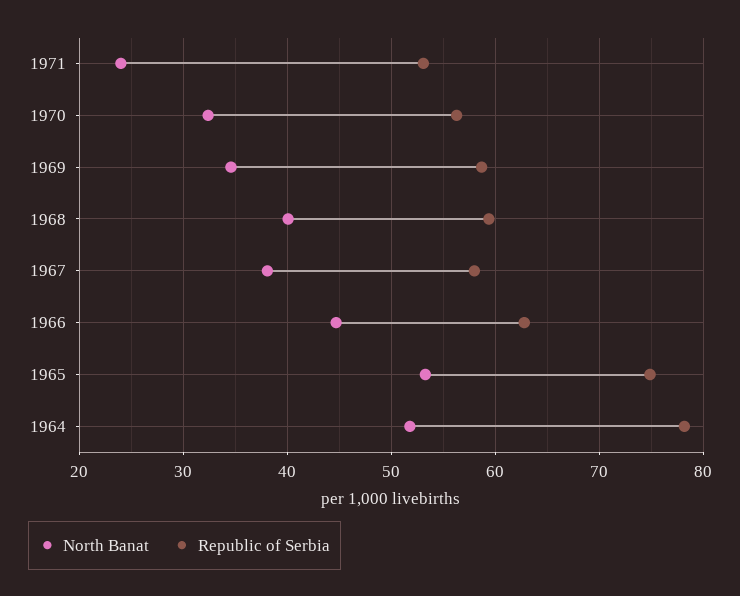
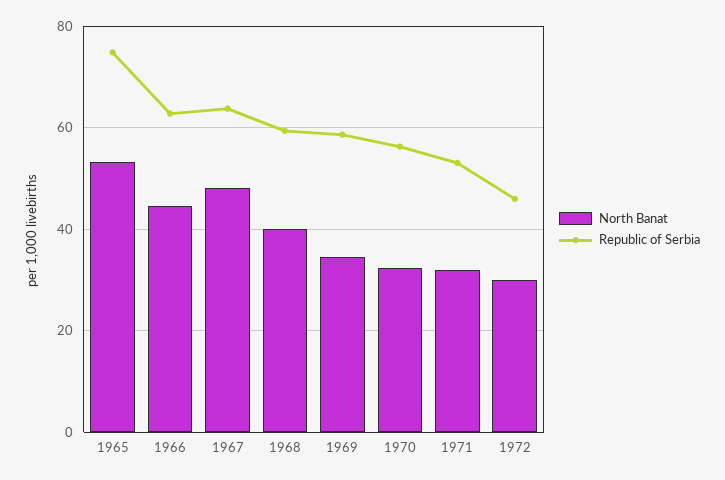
North Banat, 1971: 24 -> 32
North Banat, 1967: 38 -> 48
Republic of Serbia, 1967: 58 -> 64
North Banat, 1964: 52 -> none
Republic of Serbia, 1964: 78 -> none
North Banat, 1972: none -> 30
Republic of Serbia, 1972: none -> 46

